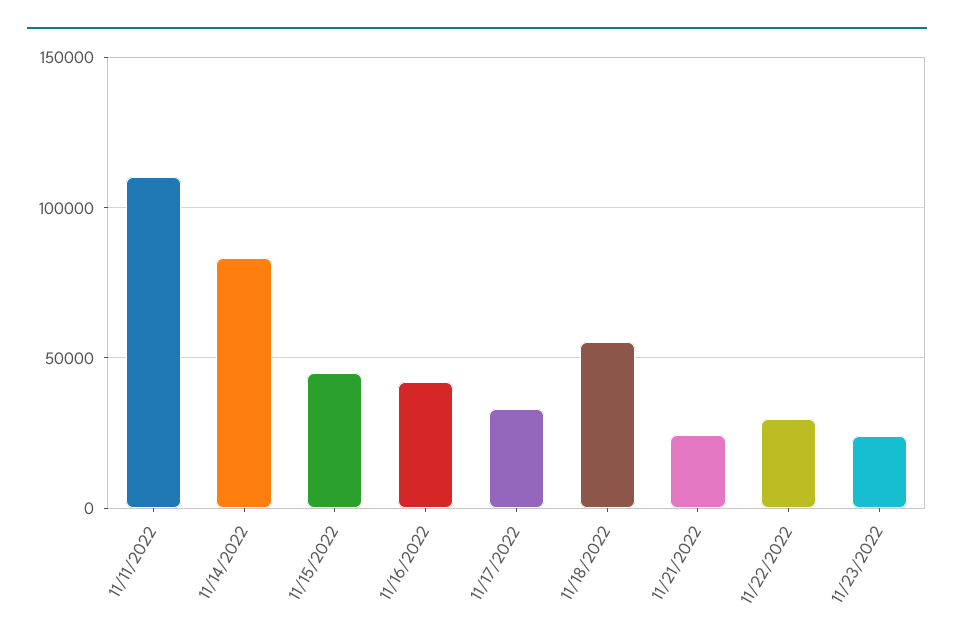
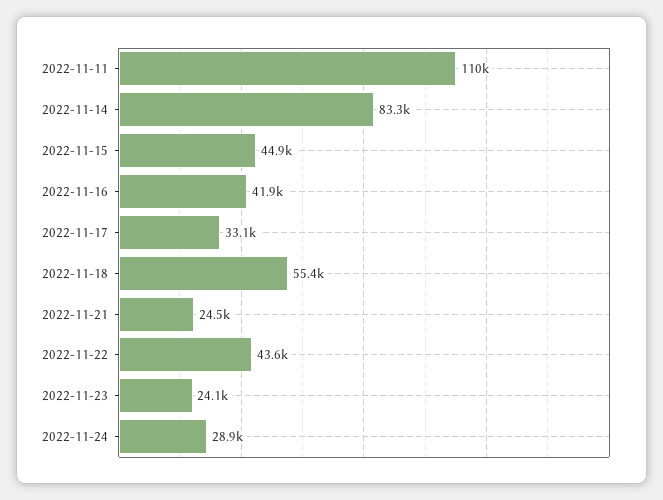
11/22/2022: 30000 -> 43600
2022-11-24: none -> 28900

